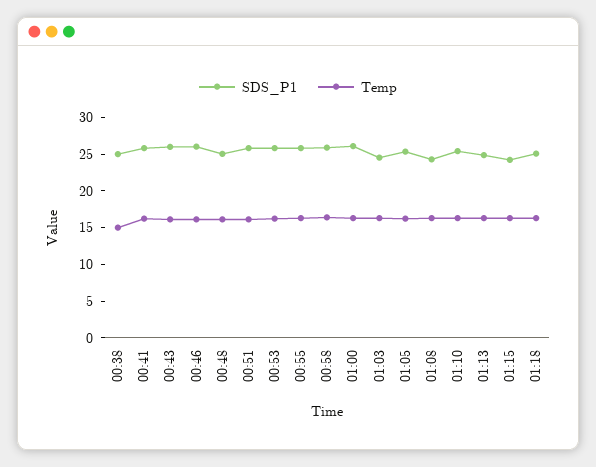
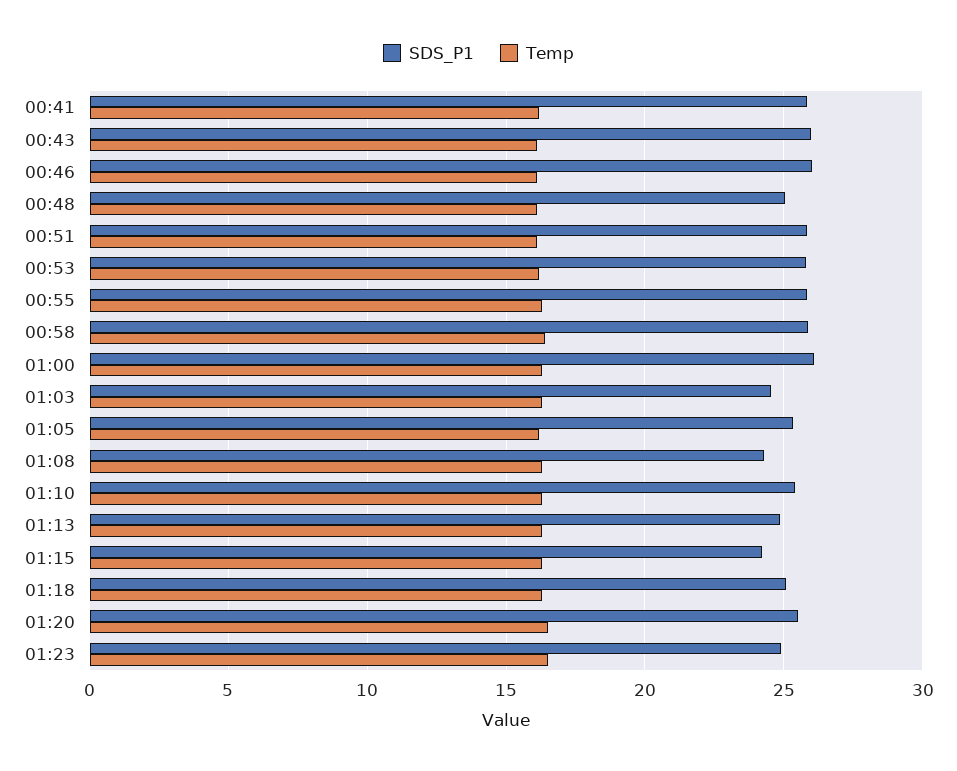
SDS_P1, 00:38: 25 -> none
Temp, 00:38: 15 -> none
SDS_P1, 01:20: none -> 25.5
Temp, 01:20: none -> 16.5
SDS_P1, 01:23: none -> 25
Temp, 01:23: none -> 16.5

